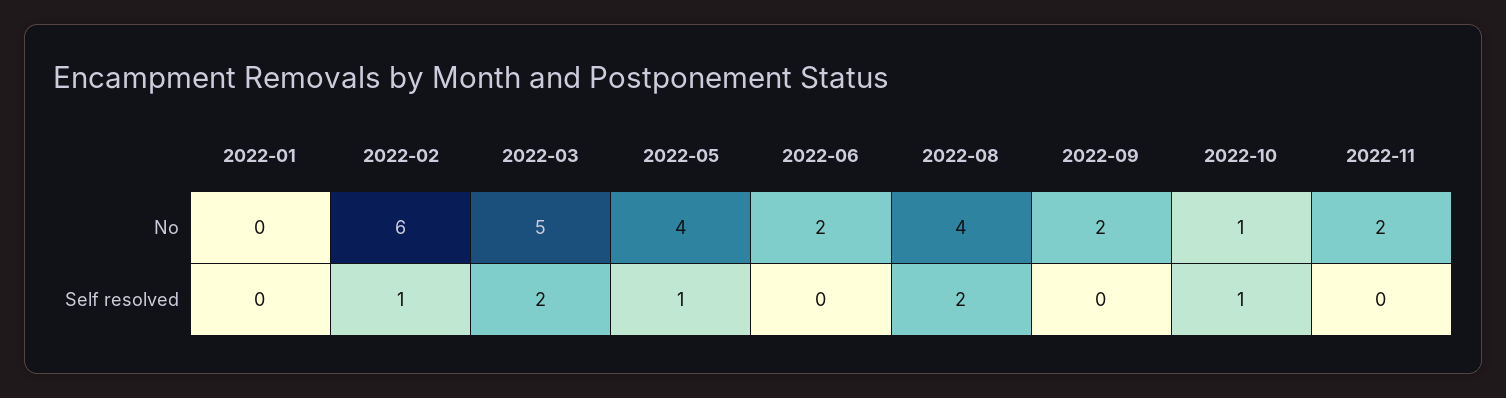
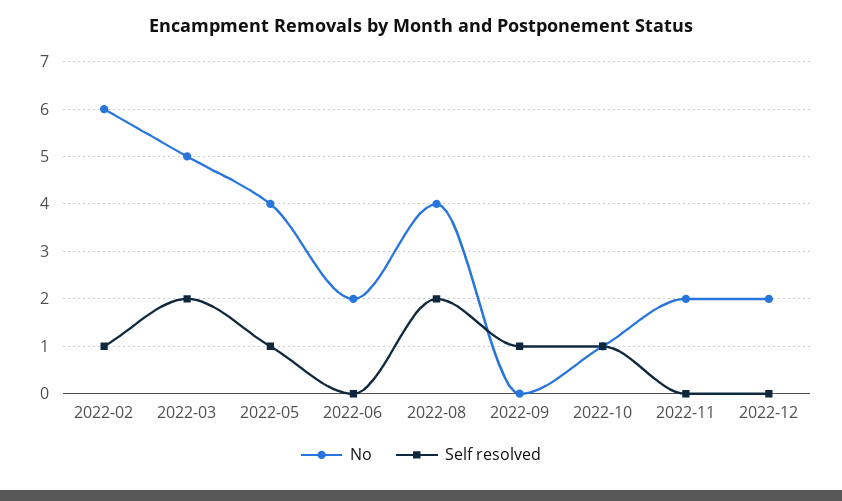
No, 2022-01: 0 -> none
No, 2022-09: 2 -> 0
Self resolved, 2022-01: 0 -> none
Self resolved, 2022-09: 0 -> 1
No, 2022-12: none -> 2
Self resolved, 2022-12: none -> 0

